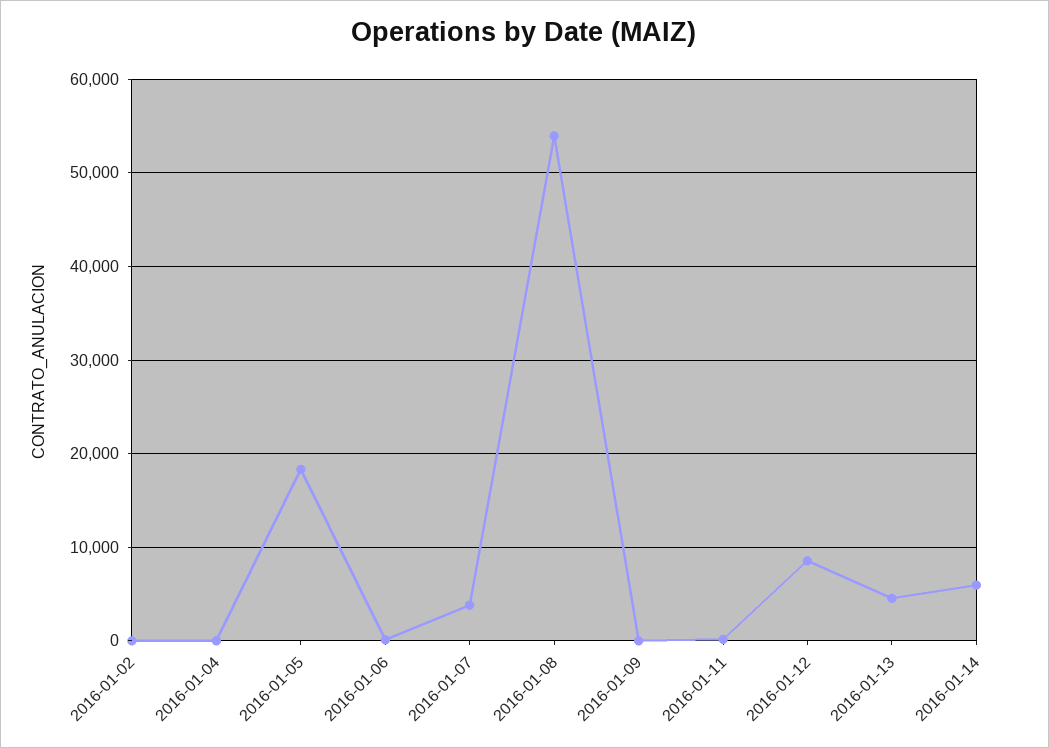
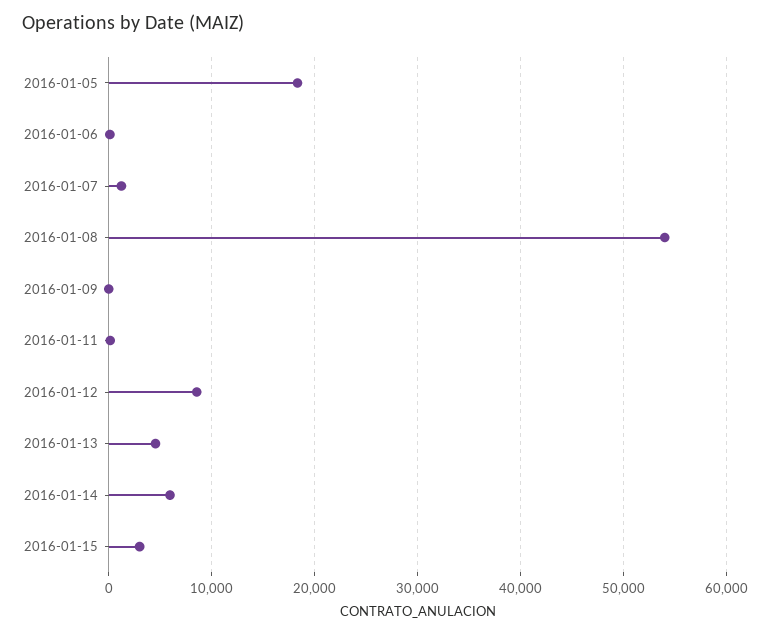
2016-01-02: 0 -> none
2016-01-04: 0 -> none
2016-01-07: 4000 -> 1000
2016-01-15: none -> 3000

